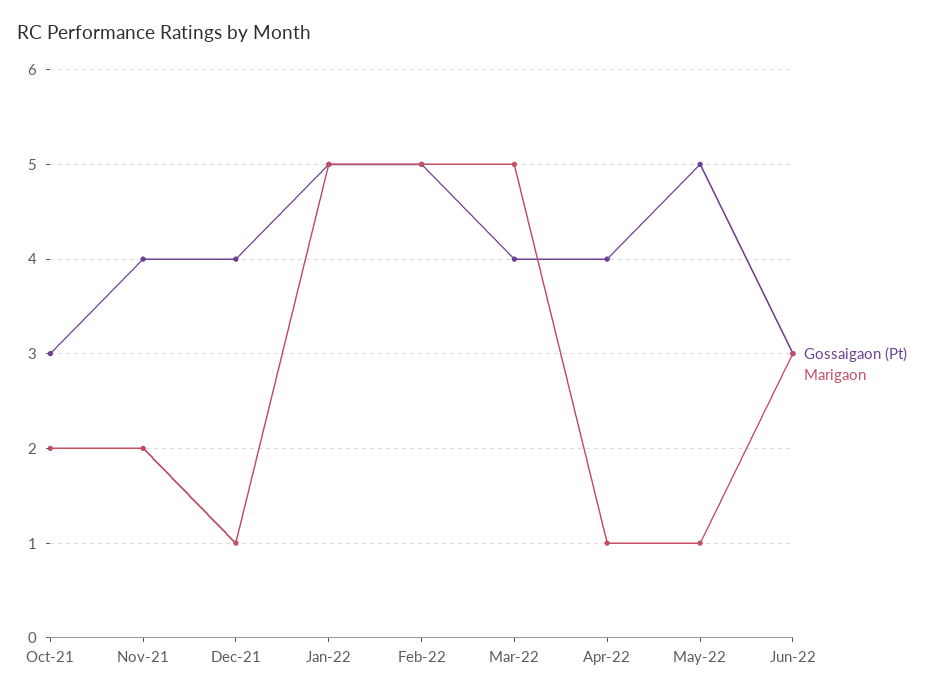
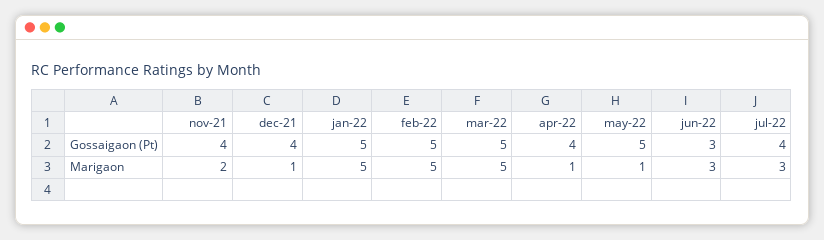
Gossaigaon (Pt), Oct-21: 3 -> none
Marigaon, Oct-21: 2 -> none
Gossaigaon (Pt), Mar-22: 4 -> 5
Gossaigaon (Pt), jul-22: none -> 4
Marigaon, jul-22: none -> 3

